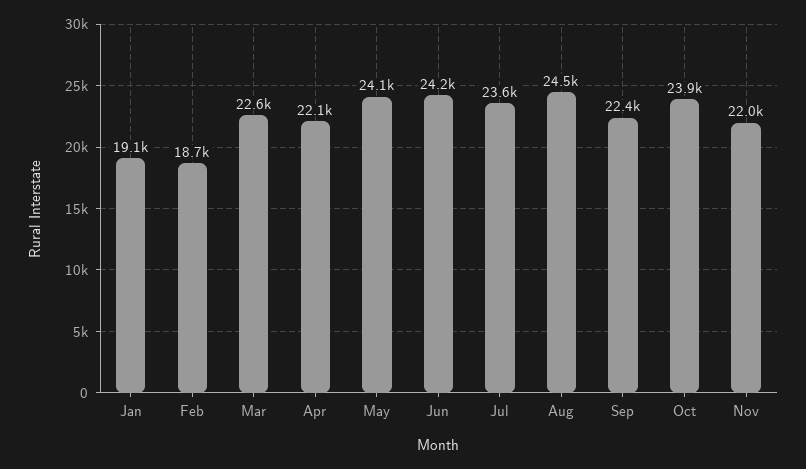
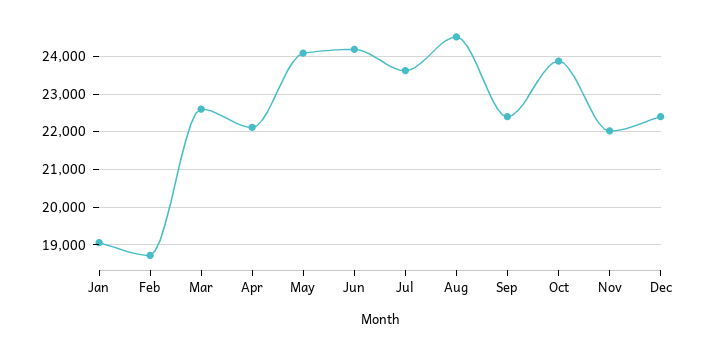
Dec: none -> 22400

